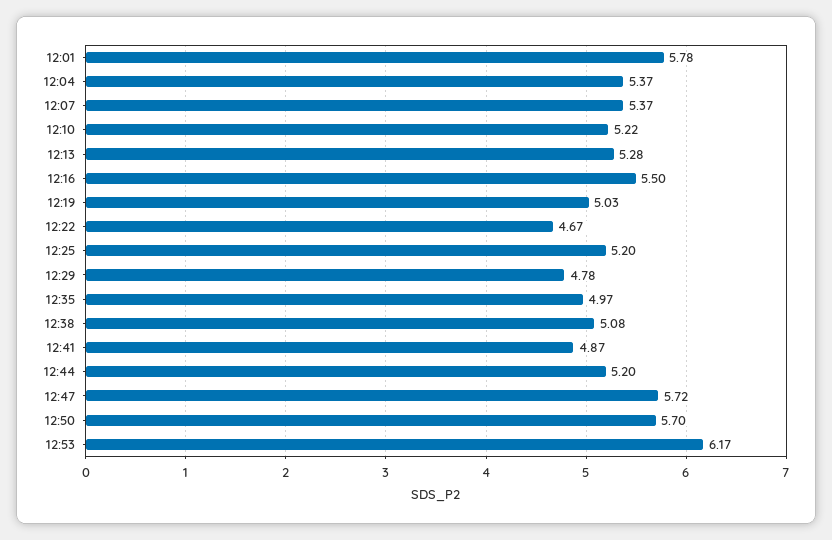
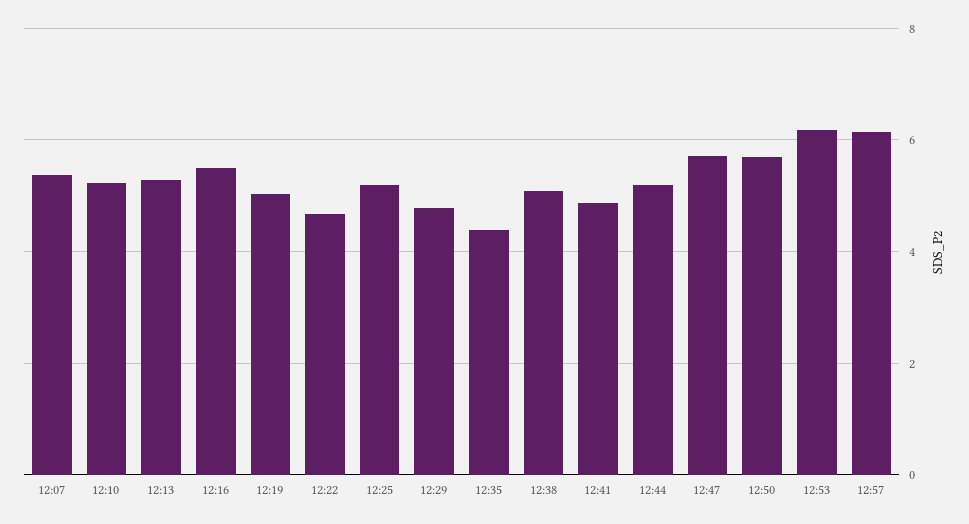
12:01: 5.78 -> none
12:04: 5.37 -> none
12:35: 4.97 -> 4.4
12:57: none -> 6.2

